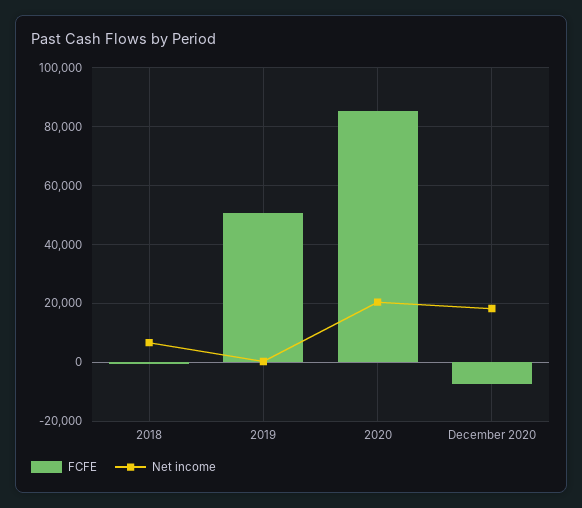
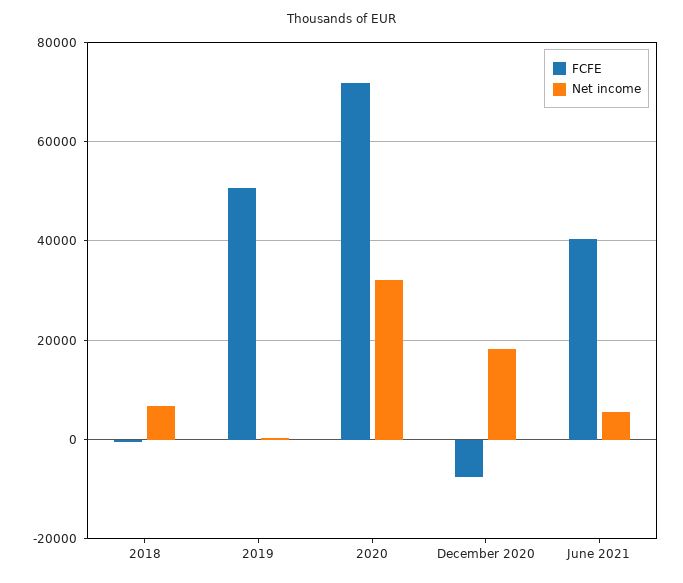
FCFE, 2020: 85000 -> 72000
Net income, 2020: 20000 -> 32000
FCFE, June 2021: none -> 40000
Net income, June 2021: none -> 6000

